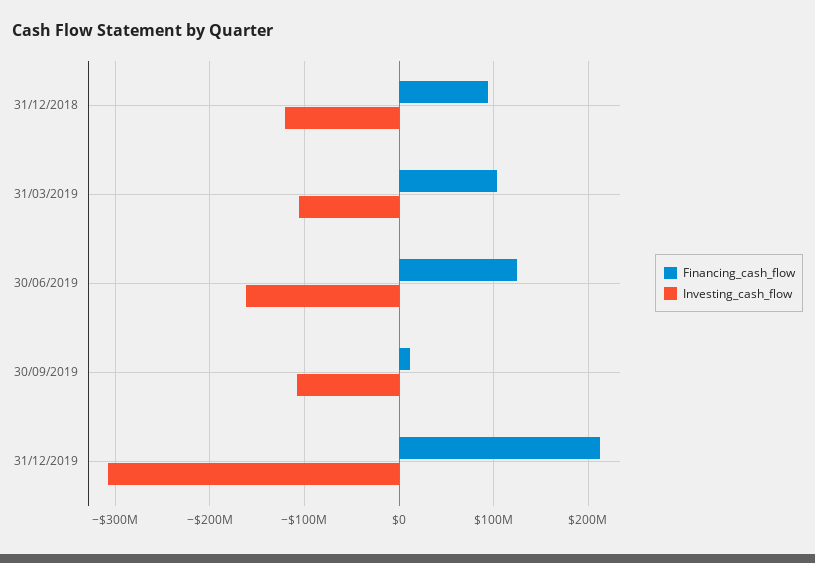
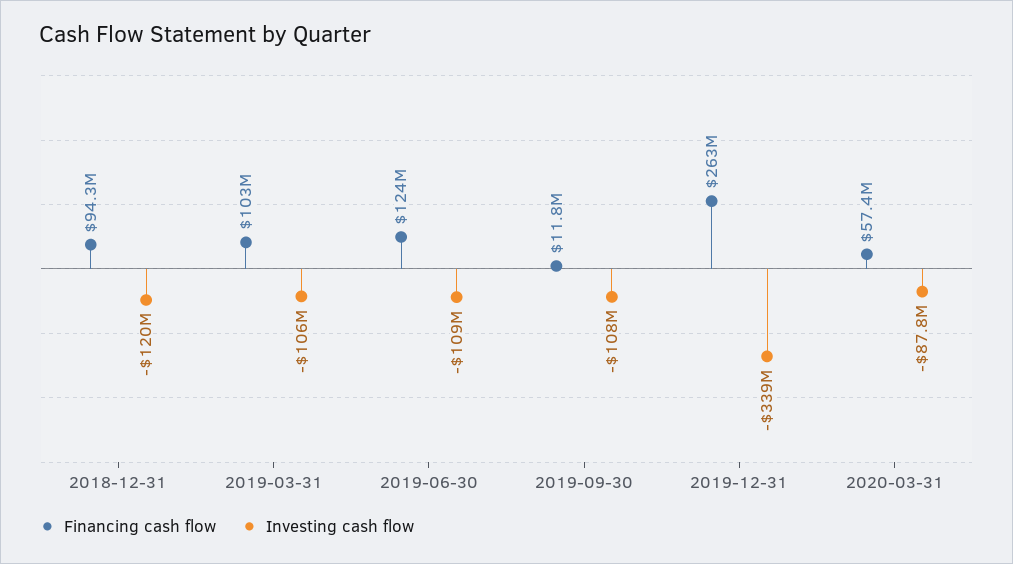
Investing_cash_flow, 30/06/2019: -160000000 -> -109000000
Financing_cash_flow, 31/12/2019: 210000000 -> 263000000
Investing_cash_flow, 31/12/2019: -310000000 -> -339000000
Financing_cash_flow, 2020-03-31: none -> 57400000
Investing_cash_flow, 2020-03-31: none -> -87800000

